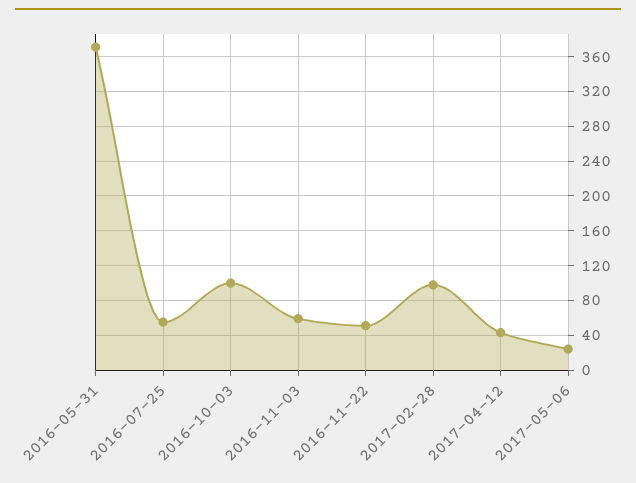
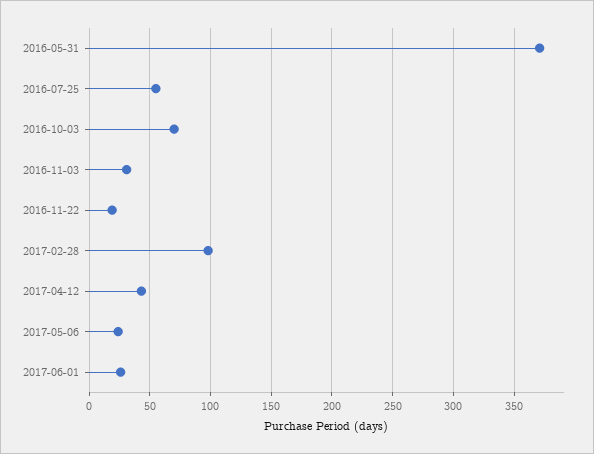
2016-10-03: 100 -> 70
2016-11-03: 60 -> 30
2016-11-22: 50 -> 20
2017-06-01: none -> 25

